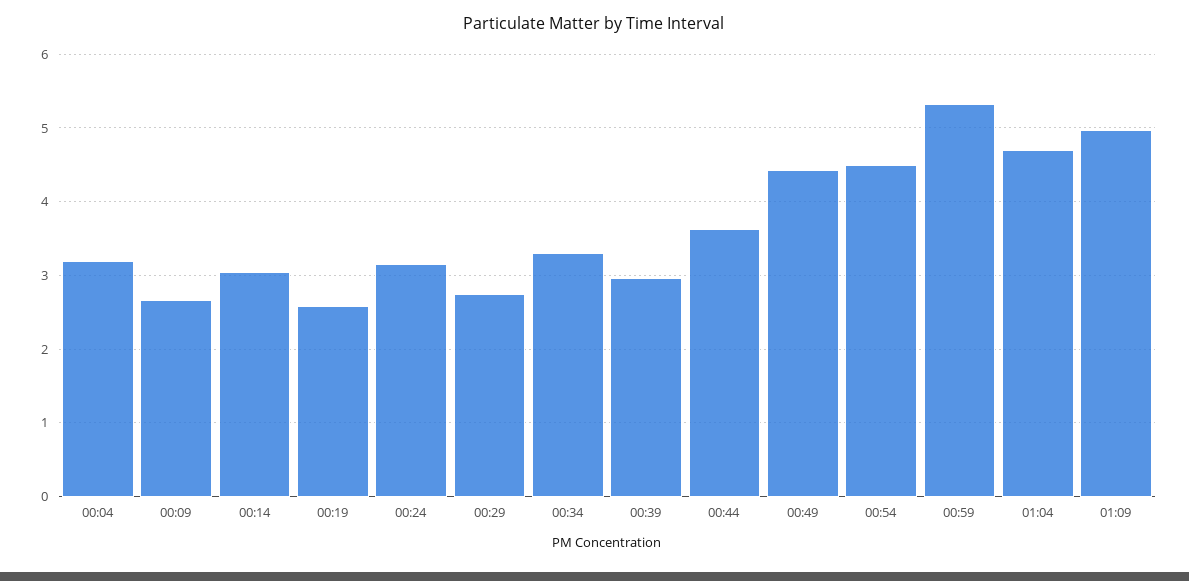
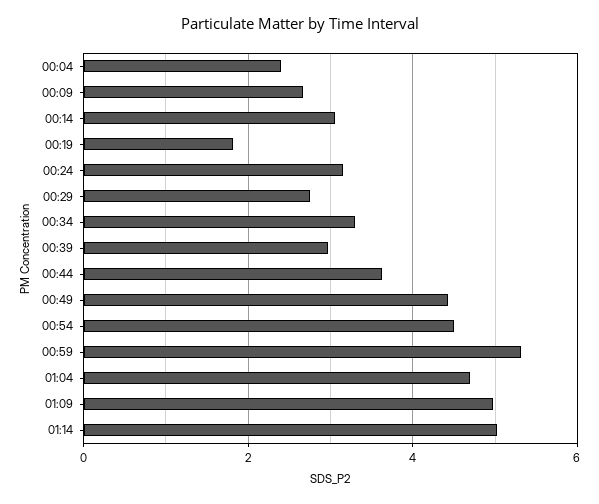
00:04: 3.2 -> 2.4
00:19: 2.6 -> 1.8
01:14: none -> 5

